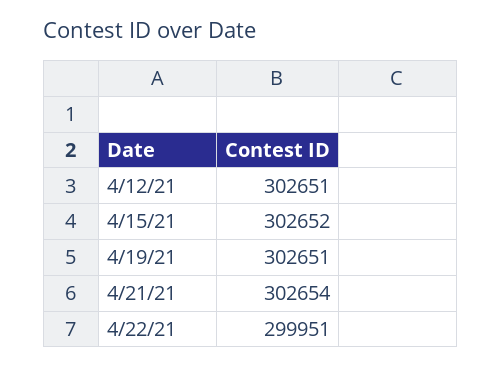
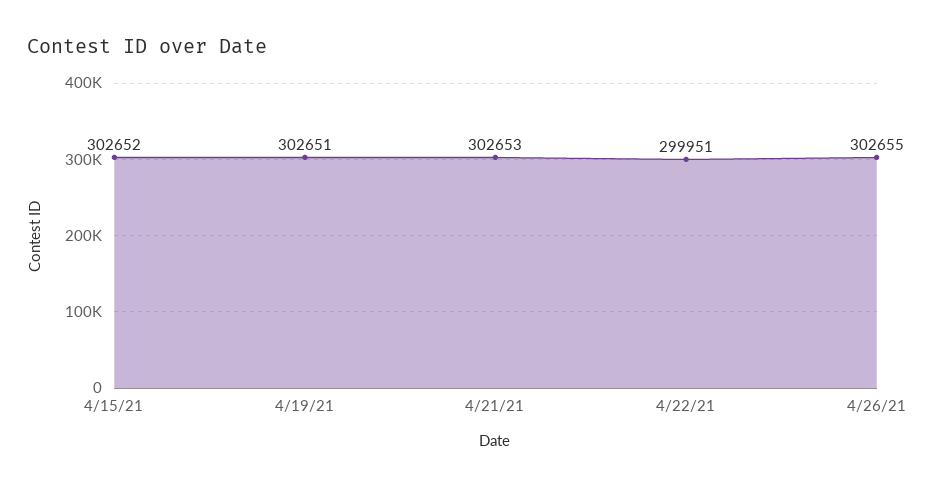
4/12/21: 302651 -> none
4/21/21: 302654 -> 302653
4/26/21: none -> 302655

